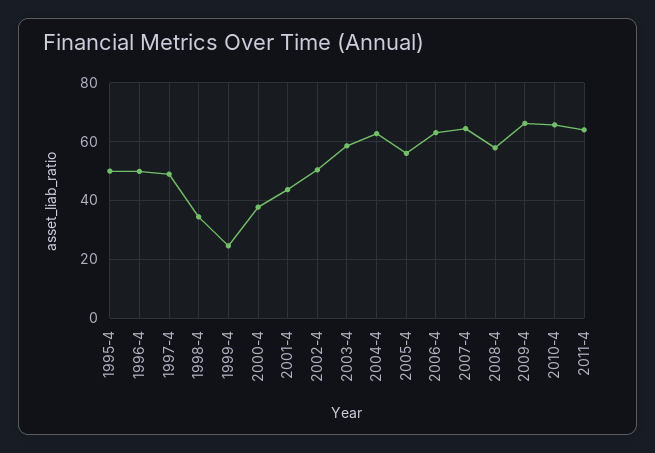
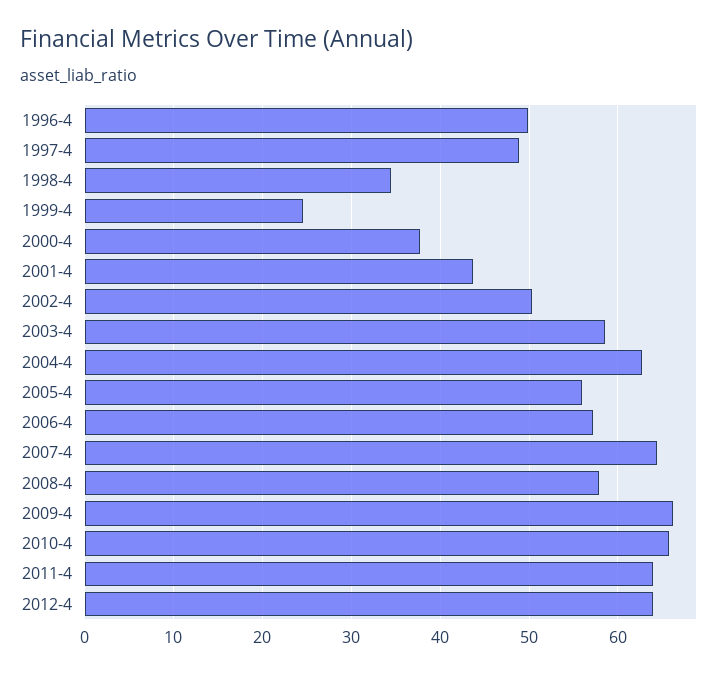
1995-4: 50 -> none
2006-4: 62.5 -> 57
2012-4: none -> 64

